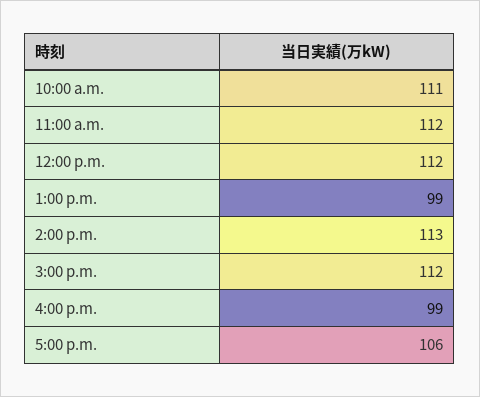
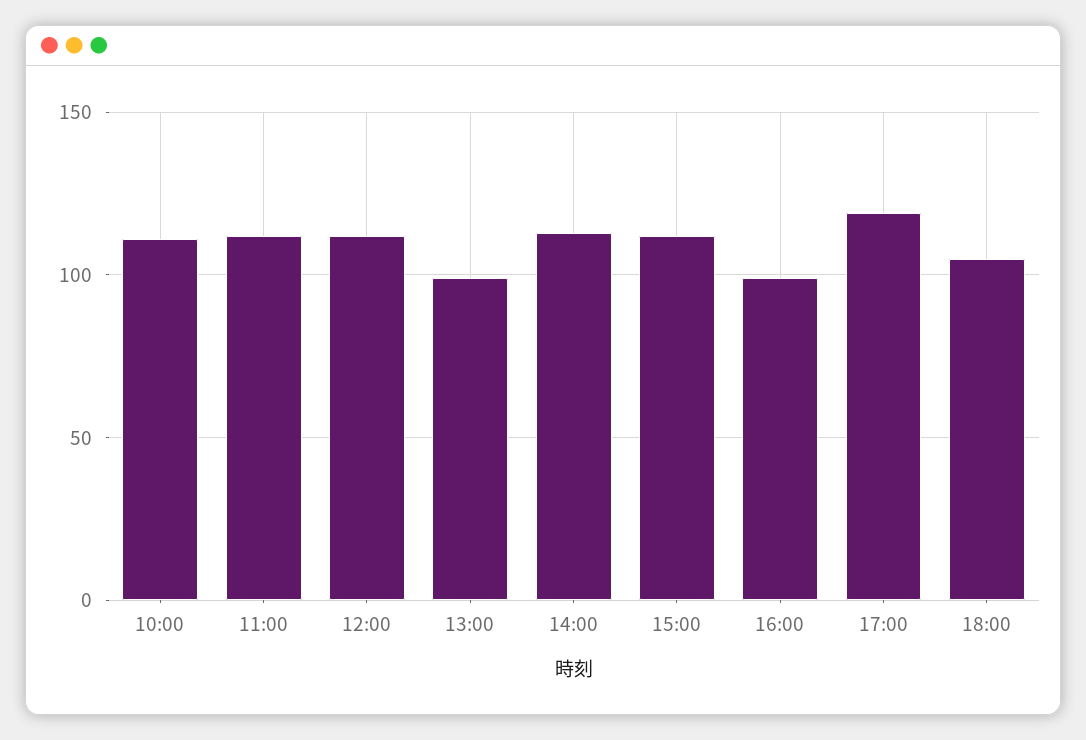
5:00 p.m.: 106 -> 120
18:00: none -> 105

